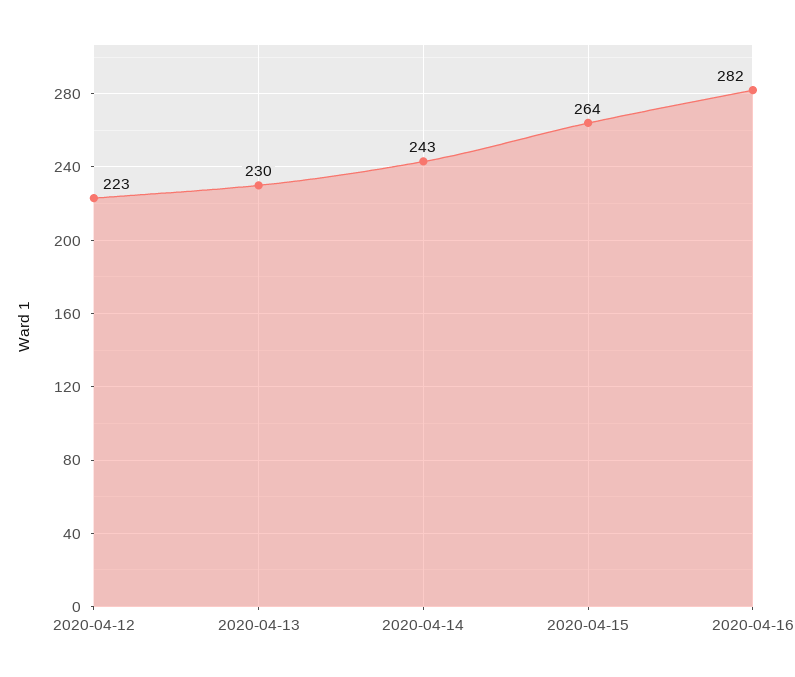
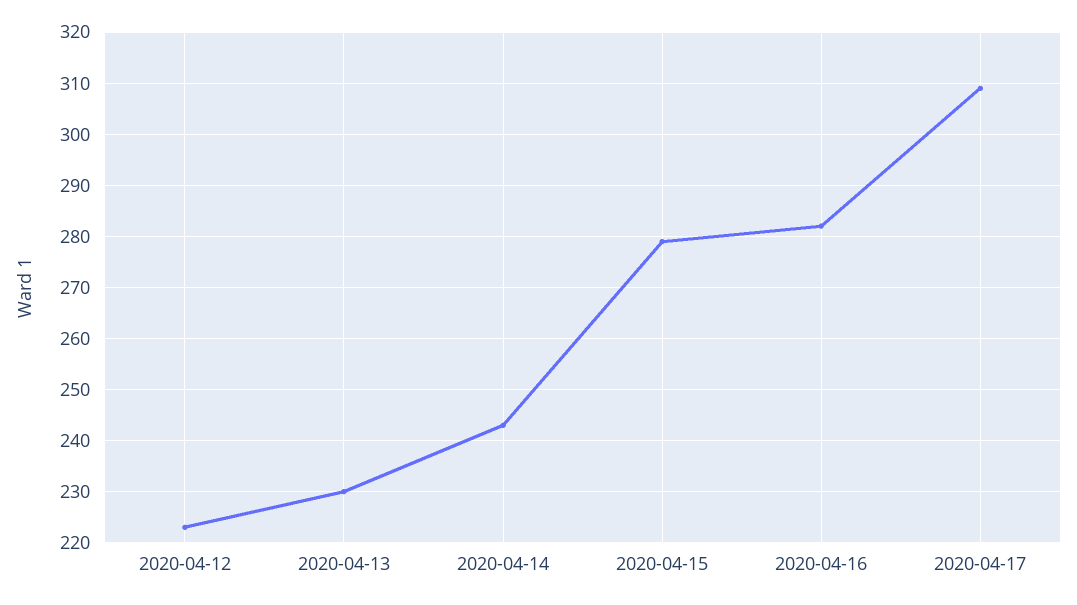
2020-04-15: 264 -> 280
2020-04-17: none -> 310

